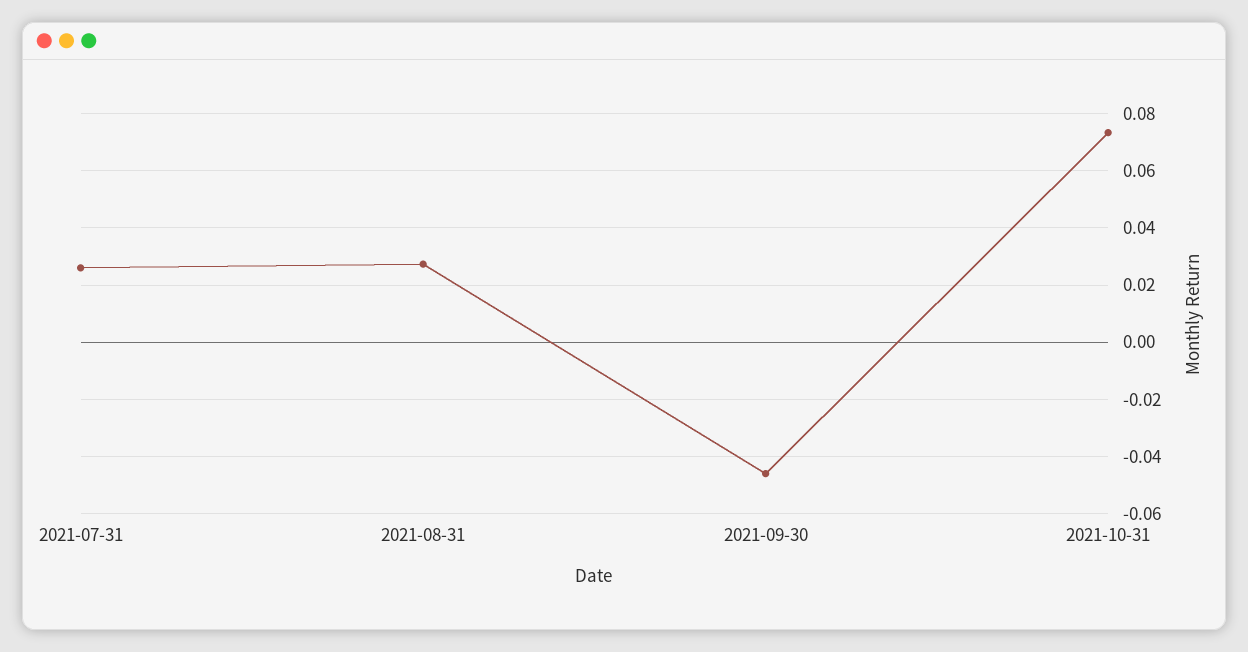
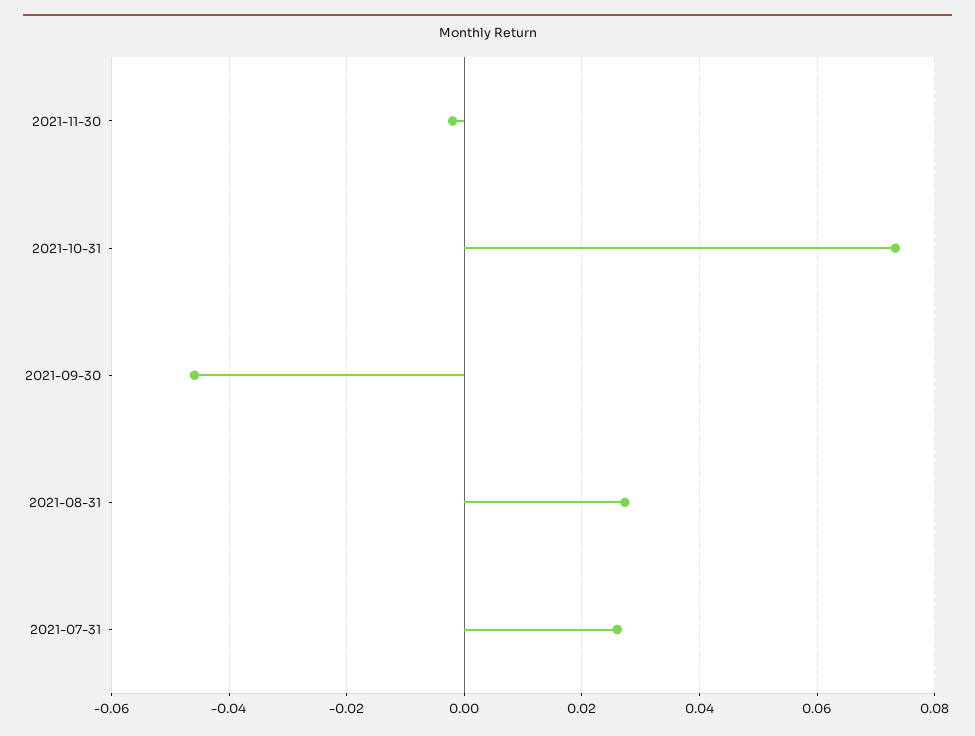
2021-11-30: none -> -0.002

